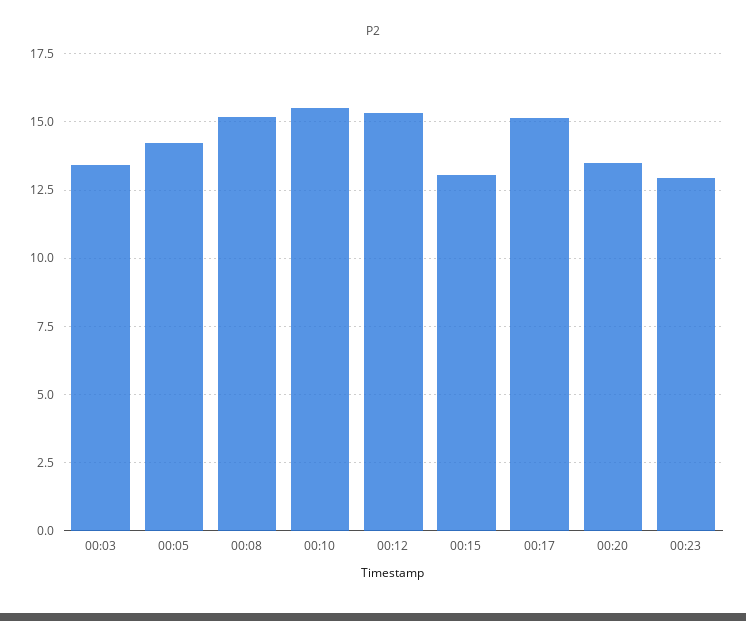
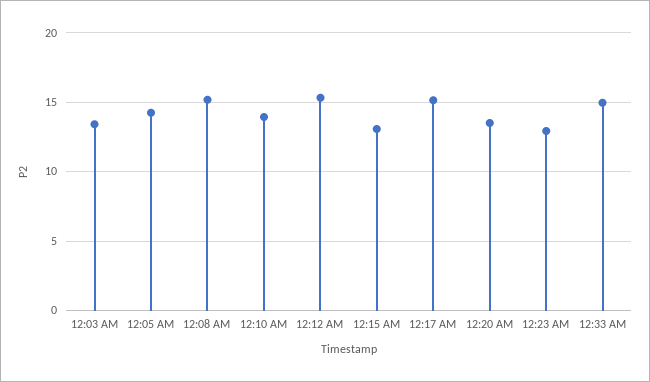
00:10: 15.5 -> 14
12:33 AM: none -> 15

